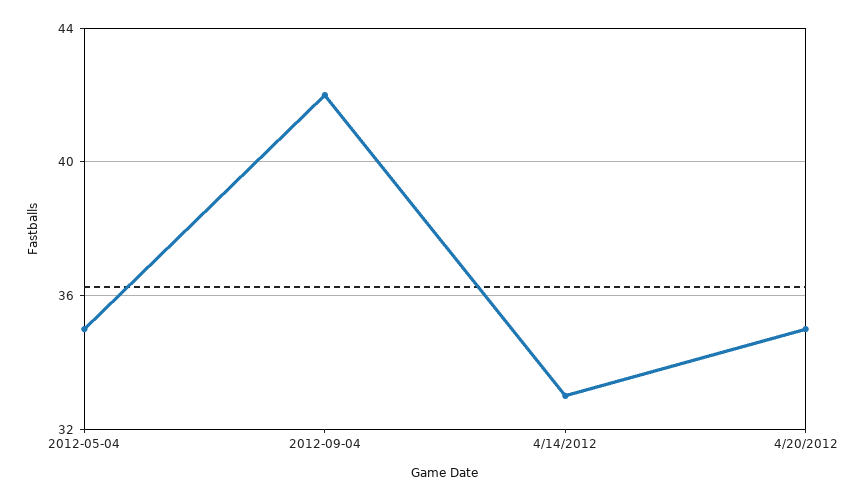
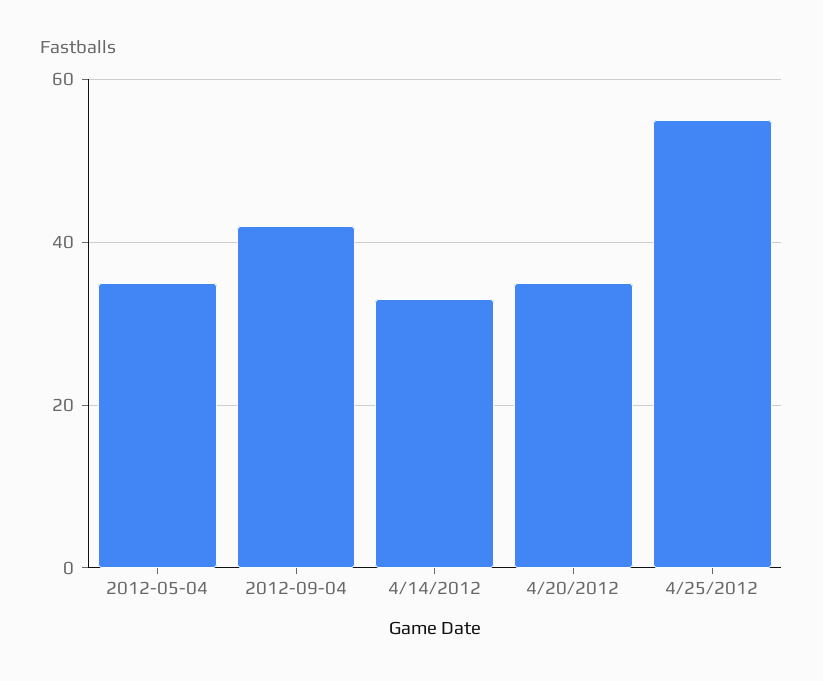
4/25/2012: none -> 55

